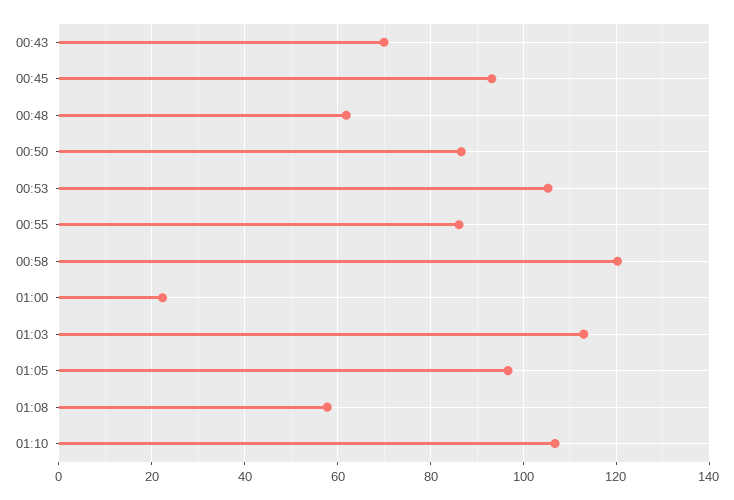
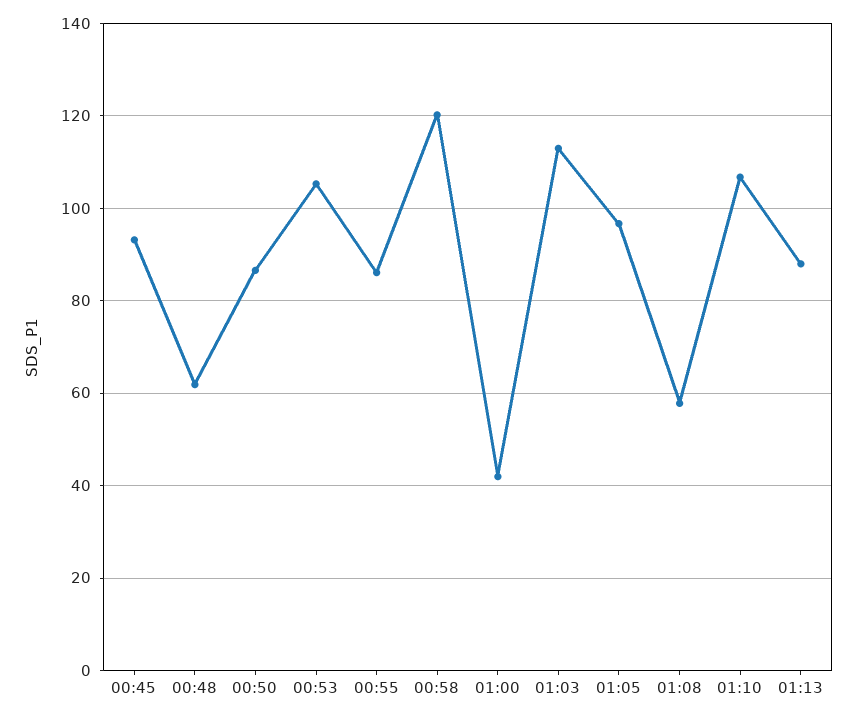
00:43: 70 -> none
01:00: 22 -> 42
01:13: none -> 88

